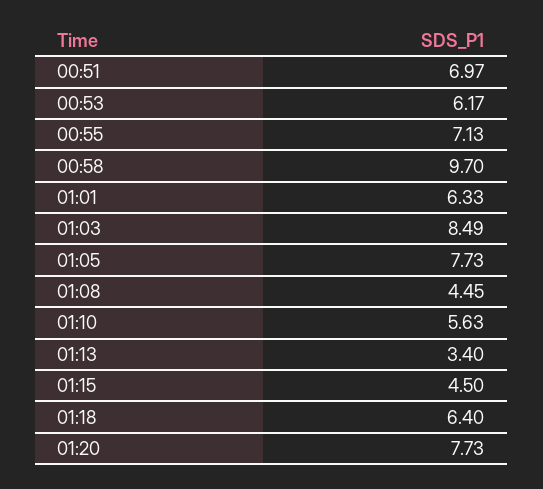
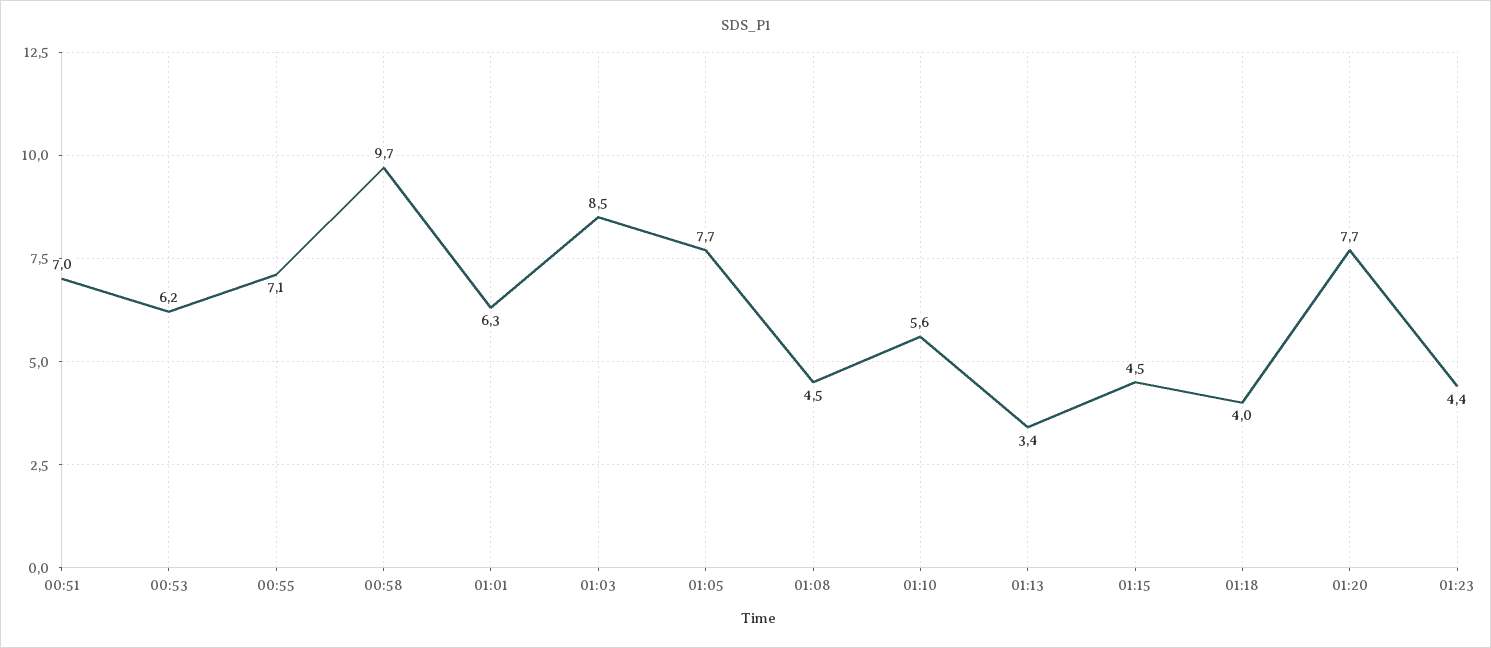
01:18: 6.4 -> 4
01:23: none -> 4.4

